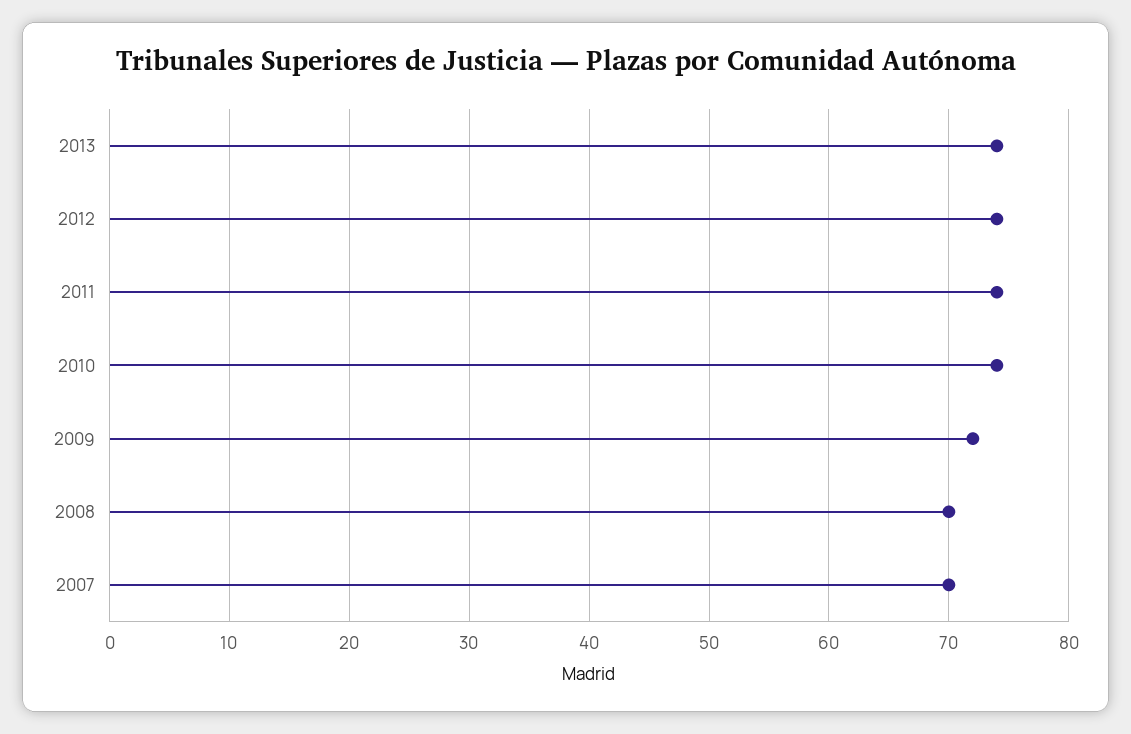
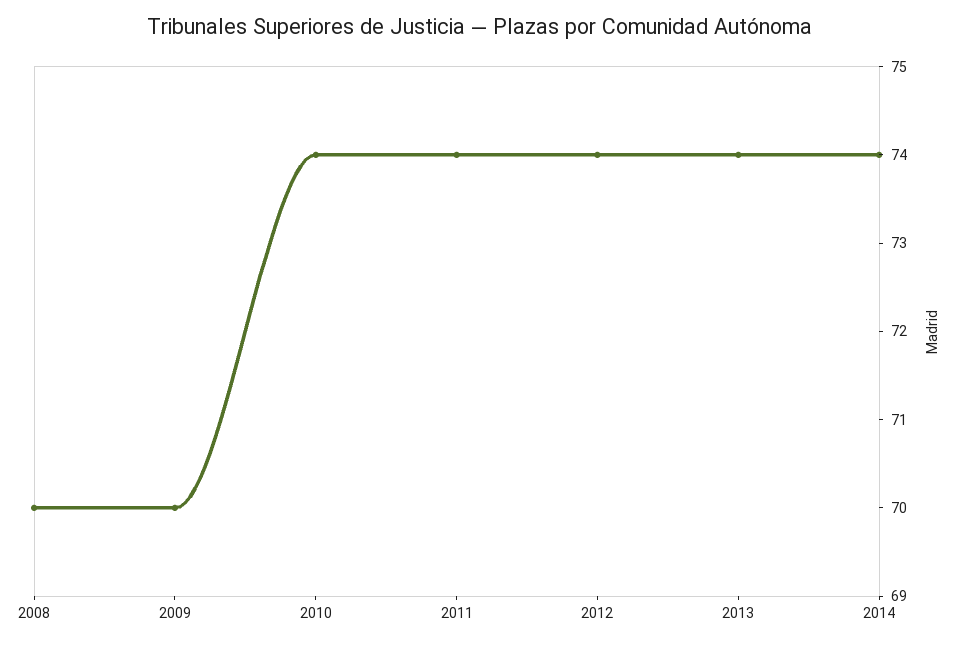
2009: 72 -> 70
2007: 70 -> none
2014: none -> 74

